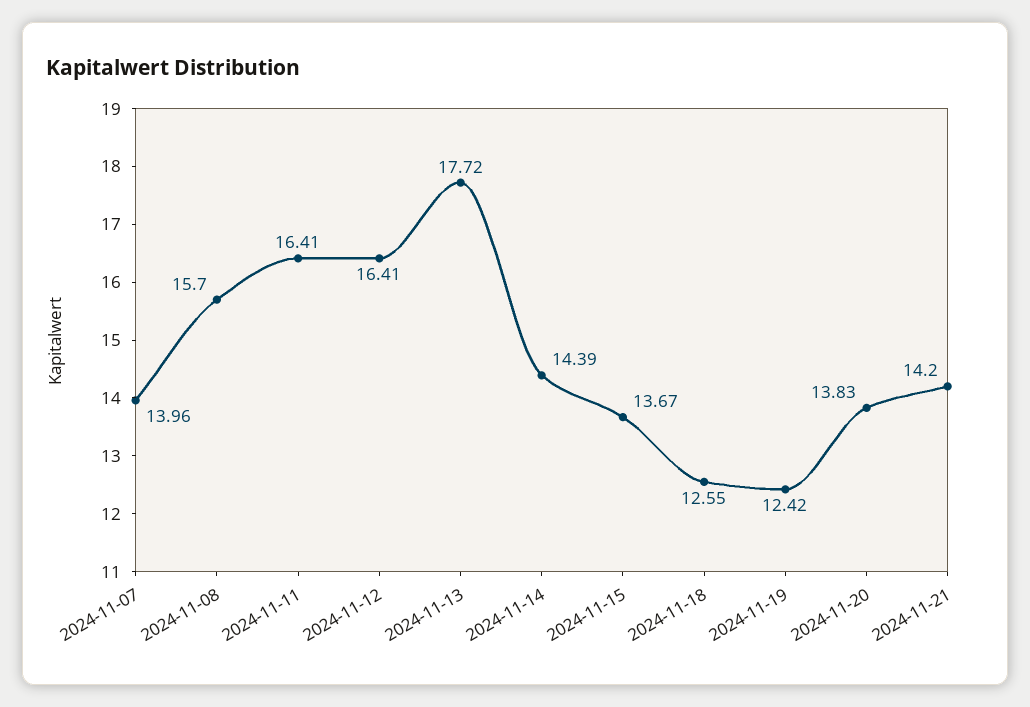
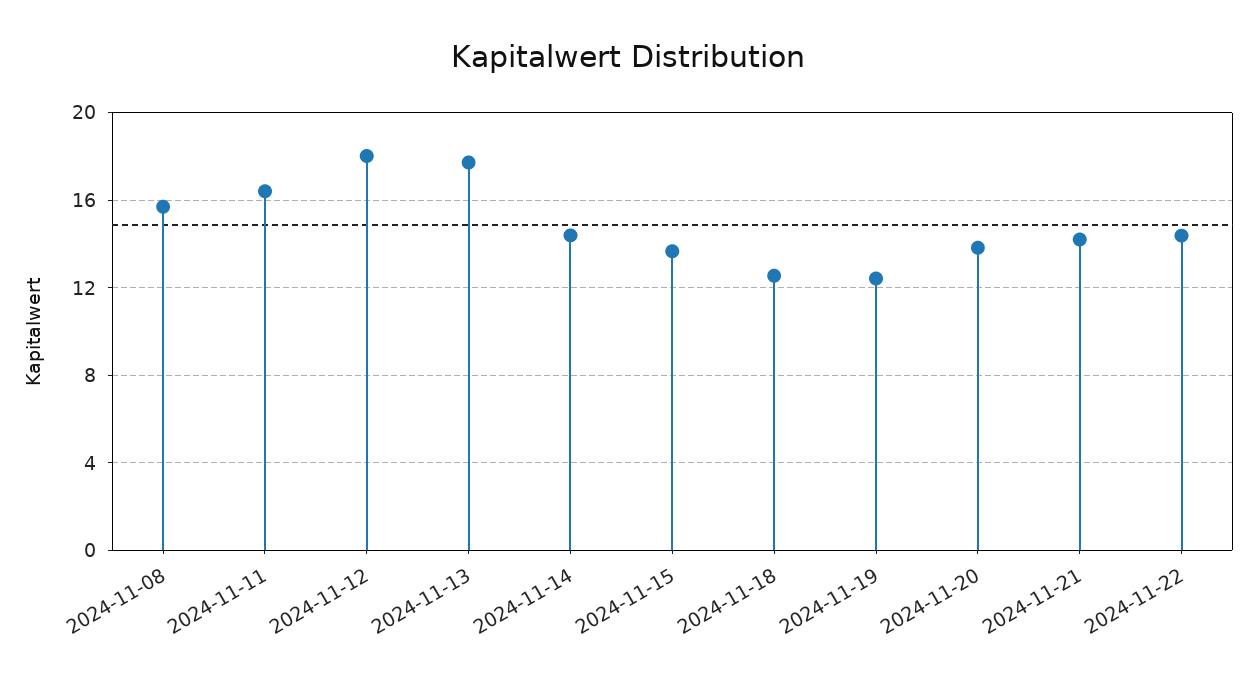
2024-11-07: 13.96 -> none
2024-11-12: 16.41 -> 18
2024-11-22: none -> 14.5

